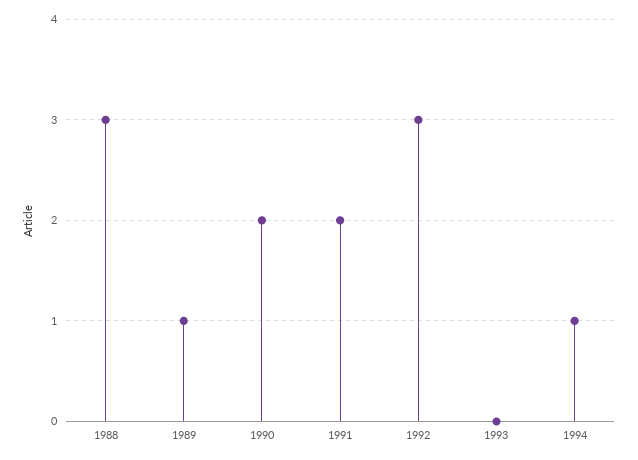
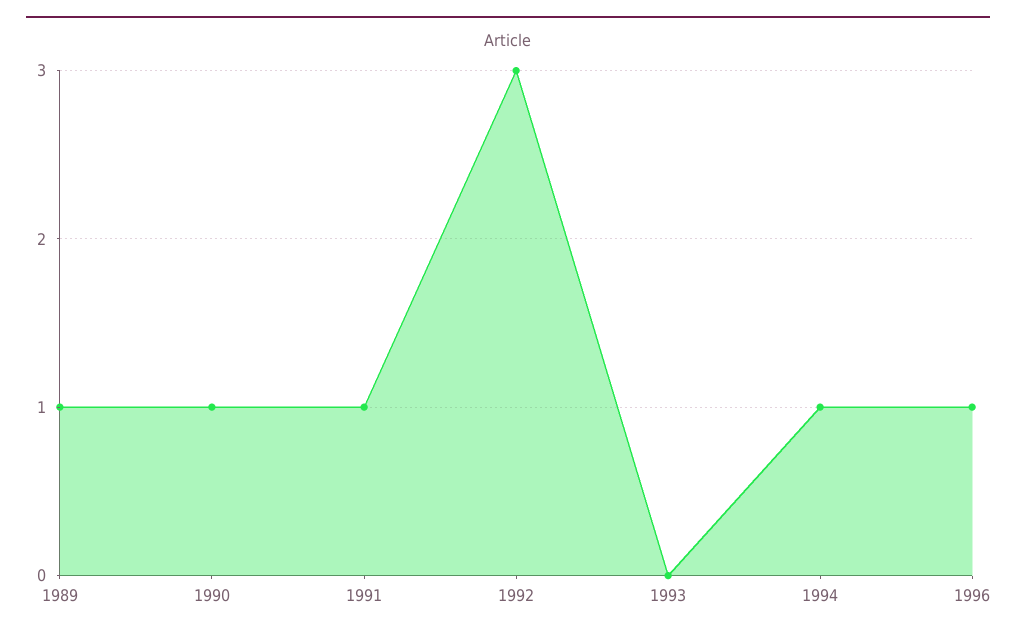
1988: 3 -> none
1990: 2 -> 1
1991: 2 -> 1
1996: none -> 1

